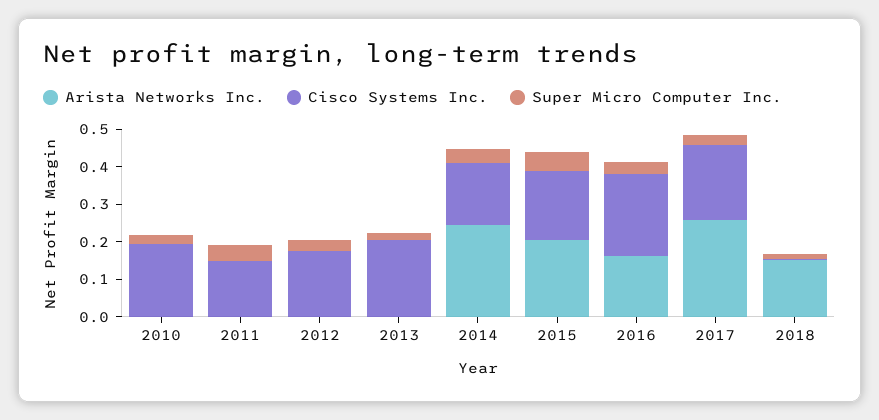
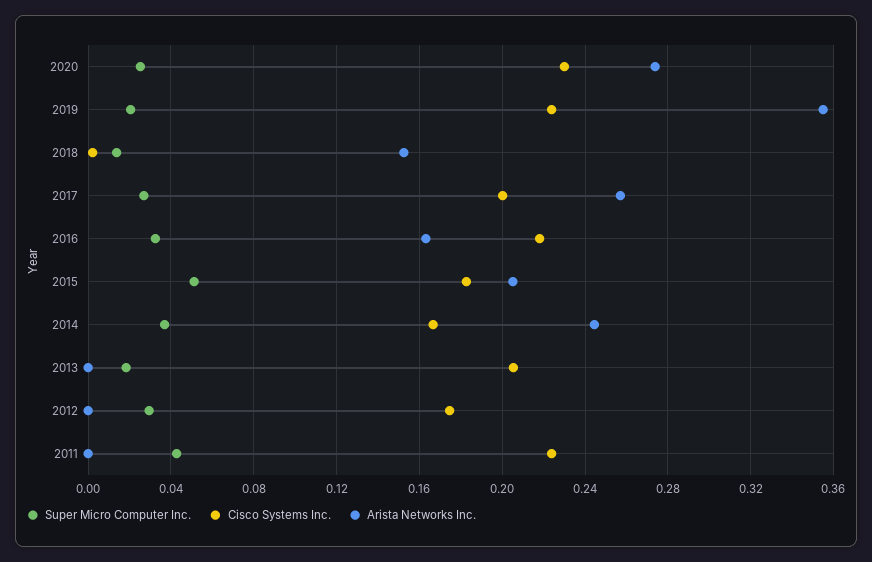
Arista Networks Inc., 2010: 0 -> none
Cisco Systems Inc., 2010: 0.2 -> none
Super Micro Computer Inc., 2010: 0.025 -> none
Cisco Systems Inc., 2011: 0.15 -> 0.225
Super Micro Computer Inc., 2020: none -> 0.025
Cisco Systems Inc., 2020: none -> 0.23
Arista Networks Inc., 2020: none -> 0.275
Super Micro Computer Inc., 2019: none -> 0.02
Cisco Systems Inc., 2019: none -> 0.225
Arista Networks Inc., 2019: none -> 0.355

